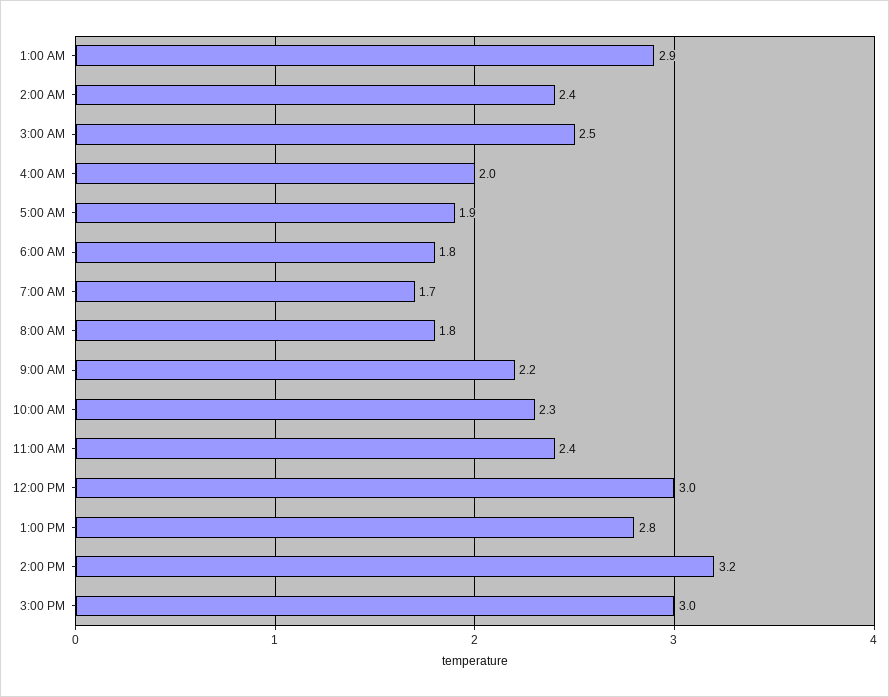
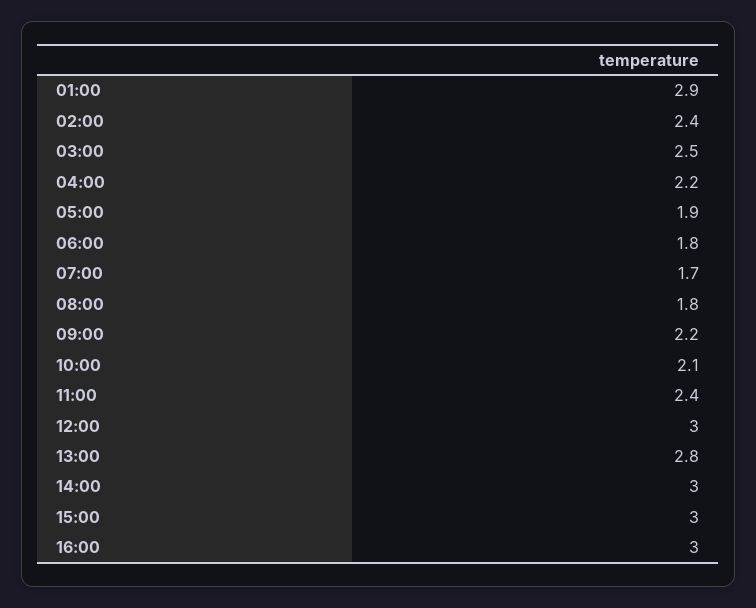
4:00 AM: 2 -> 2.2
10:00 AM: 2.3 -> 2.1
2:00 PM: 3.2 -> 3
16:00: none -> 3

